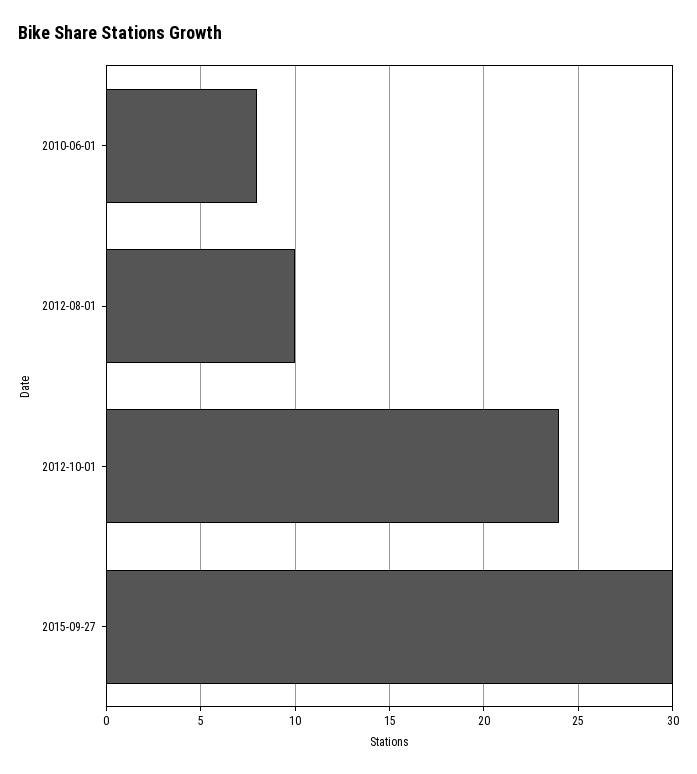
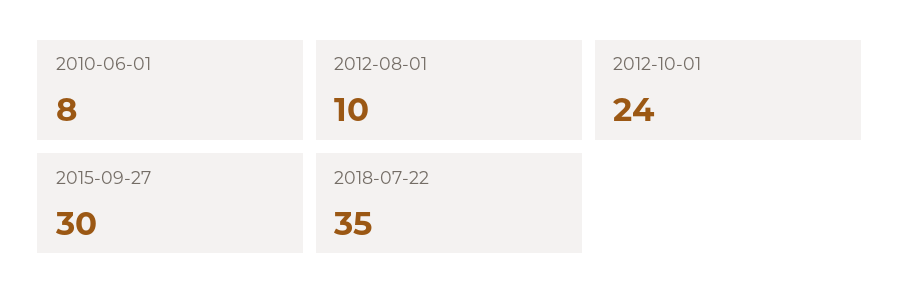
2018-07-22: none -> 35

